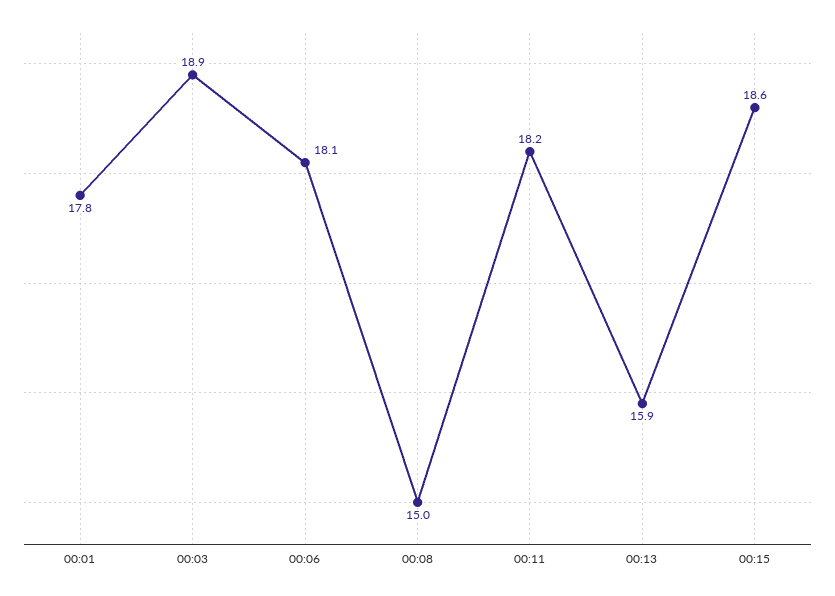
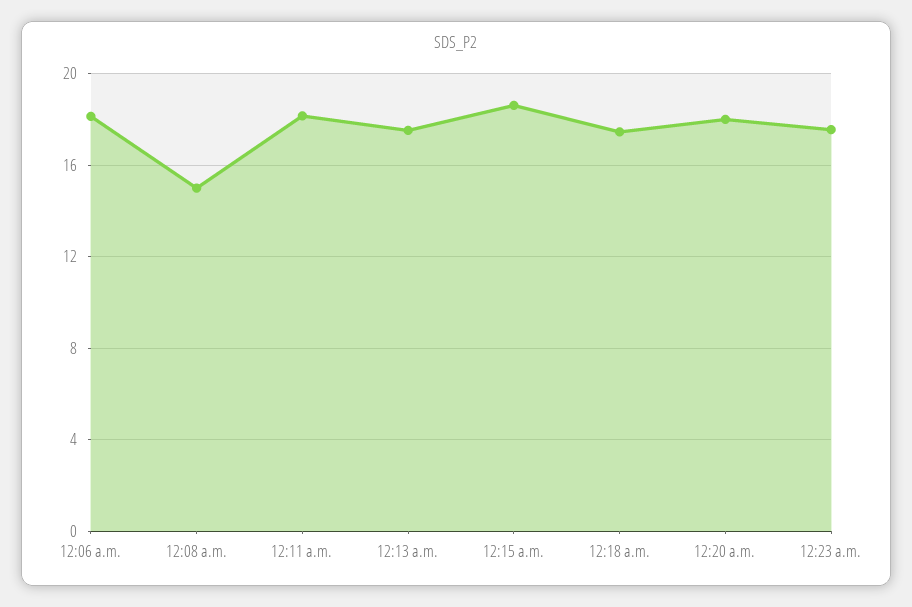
00:01: 17.8 -> none
00:03: 18.9 -> none
00:13: 15.9 -> 17.5
12:18 a.m.: none -> 17.5
12:20 a.m.: none -> 18
12:23 a.m.: none -> 17.5

